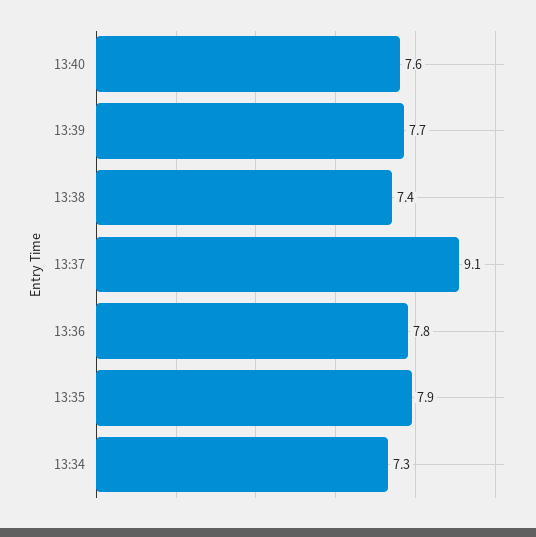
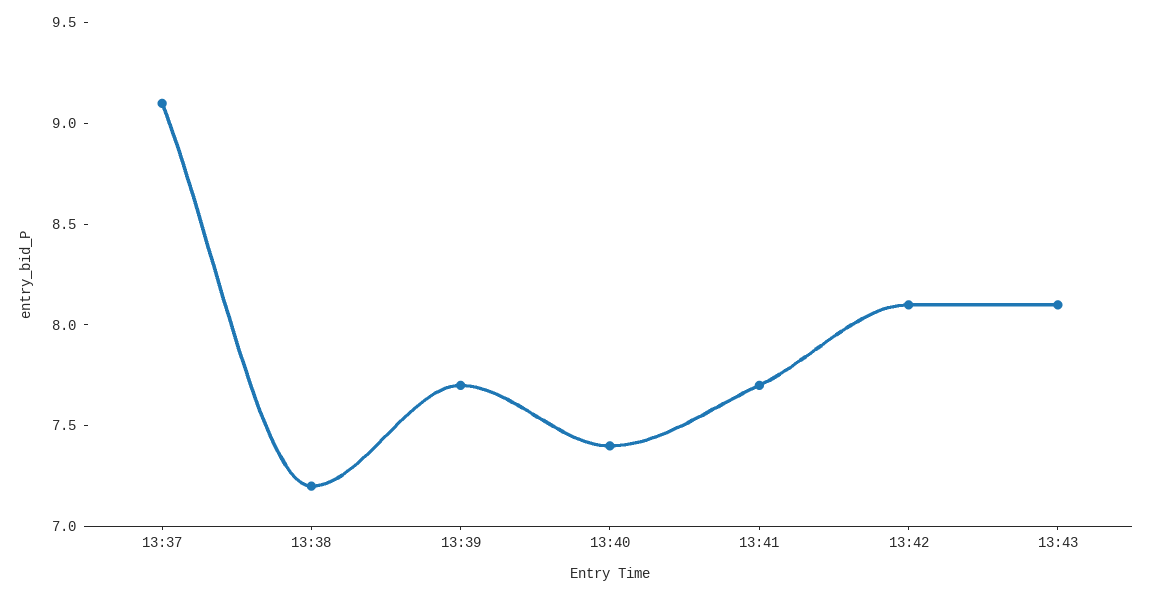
13:40: 7.6 -> 7.4
13:38: 7.4 -> 7.2
13:36: 7.8 -> none
13:35: 7.9 -> none
13:34: 7.3 -> none
13:41: none -> 7.7
13:42: none -> 8.1
13:43: none -> 8.1

